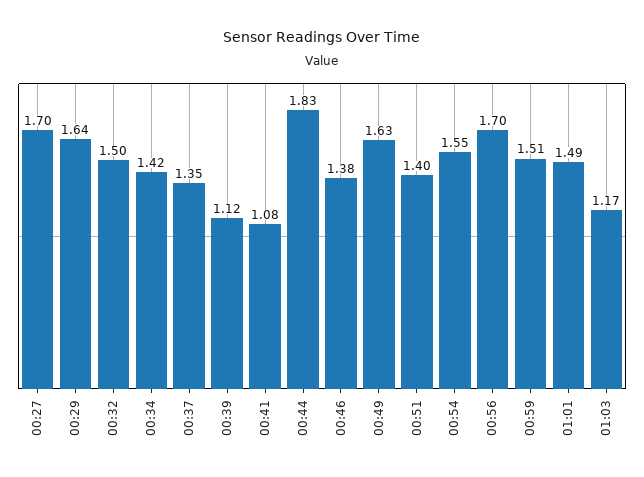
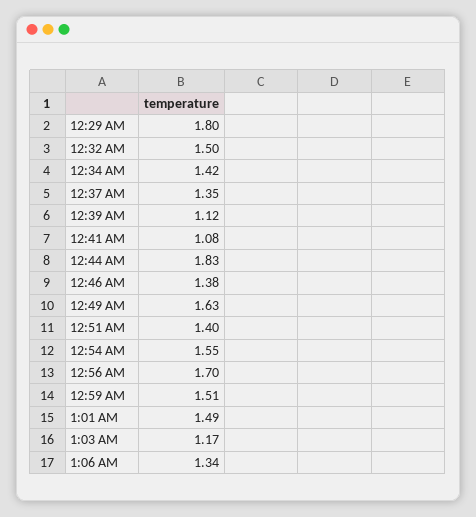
00:27: 1.7 -> none
00:29: 1.64 -> 1.8
1:06 AM: none -> 1.34

